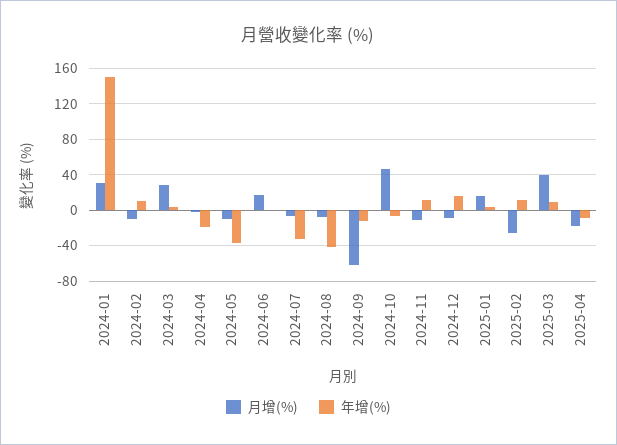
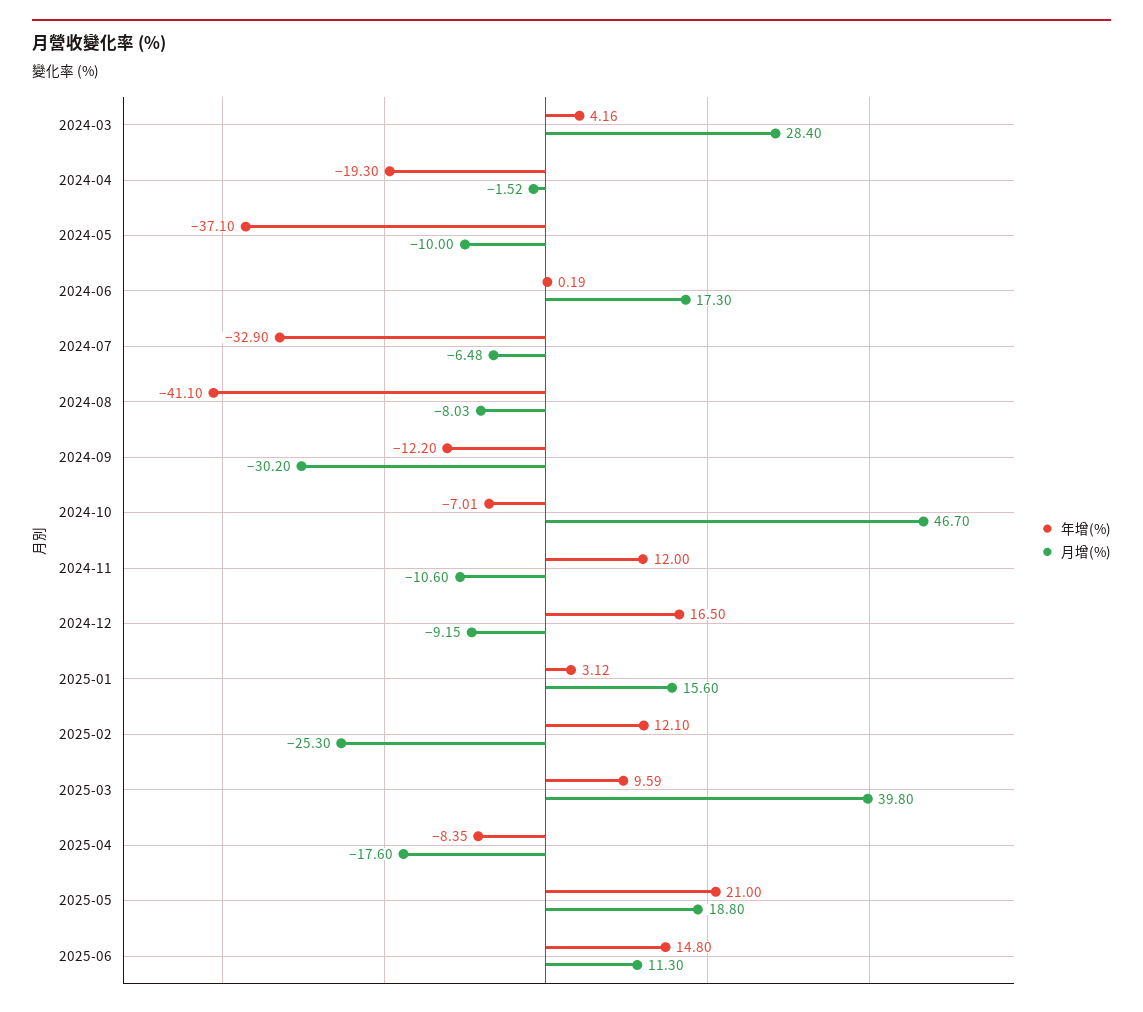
月增(%), 2024-01: 30 -> none
年增(%), 2024-01: 150 -> none
月增(%), 2024-02: -10 -> none
年增(%), 2024-02: 10 -> none
月增(%), 2024-09: -60 -> -30.2
年增(%), 2025-05: none -> 21
月增(%), 2025-05: none -> 18.8
年增(%), 2025-06: none -> 14.8
月增(%), 2025-06: none -> 11.3

